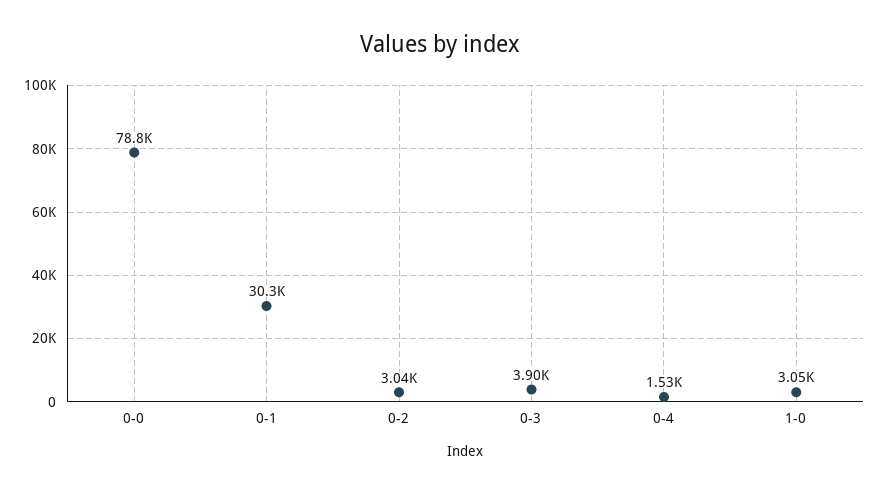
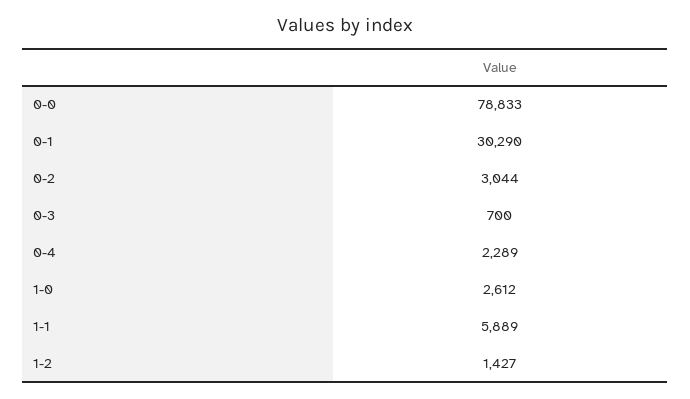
0-3: 3900 -> 700
0-4: 1530 -> 2289
1-0: 3050 -> 2612
1-1: none -> 5889
1-2: none -> 1427

